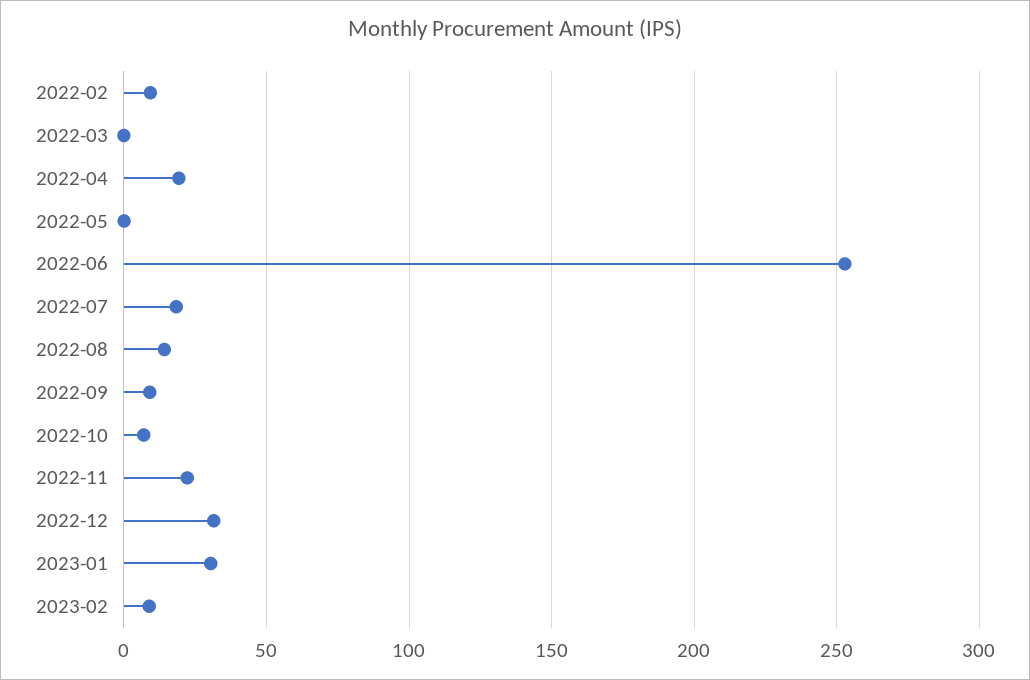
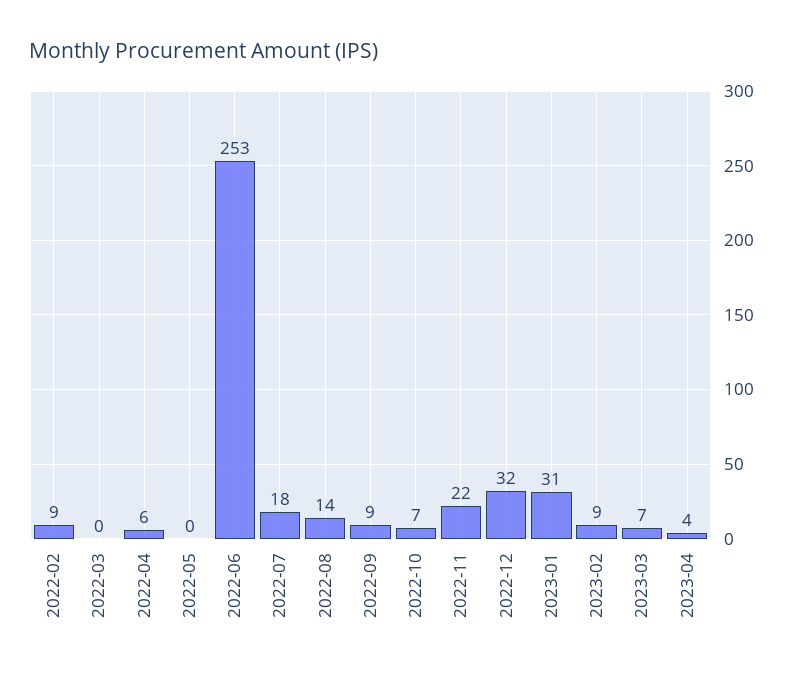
2022-04: 20 -> 6
2023-03: none -> 7
2023-04: none -> 4

